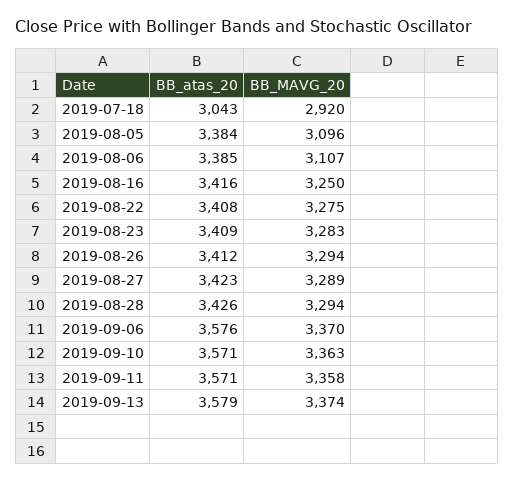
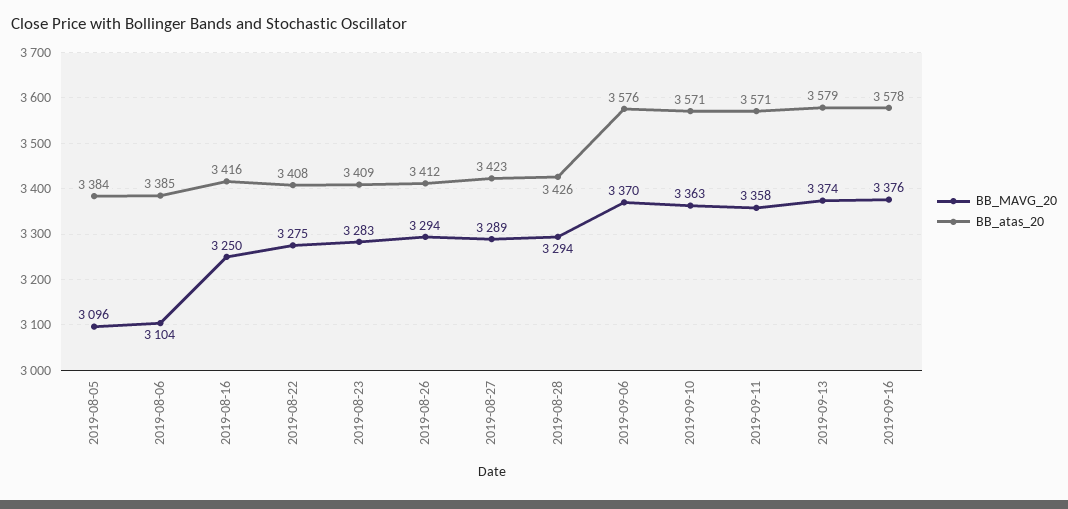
BB_atas_20, 2019-07-18: 3043 -> none
BB_MAVG_20, 2019-07-18: 2920 -> none
BB_MAVG_20, 2019-08-06: 3107 -> 3104
BB_MAVG_20, 2019-09-16: none -> 3376
BB_atas_20, 2019-09-16: none -> 3578

